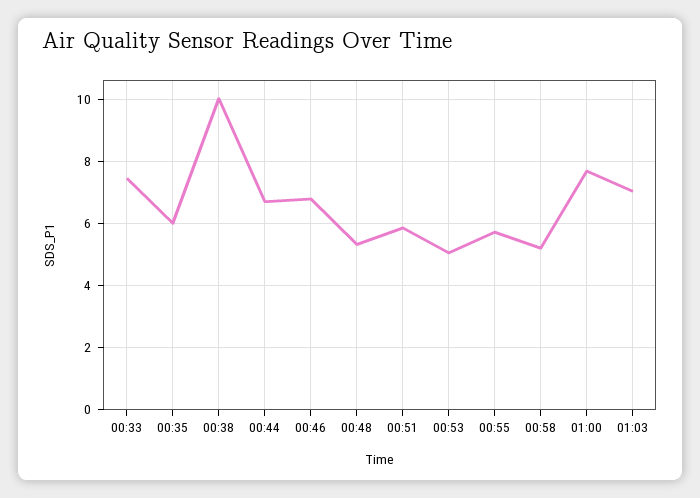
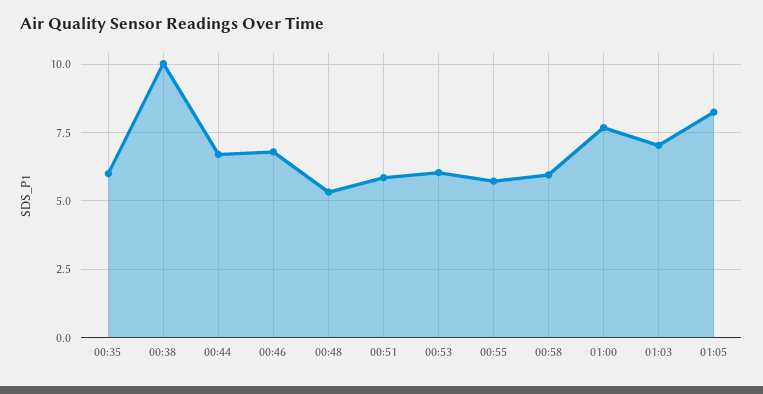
00:33: 7.4 -> none
00:53: 5 -> 6
00:58: 5.2 -> 6
01:05: none -> 8.25

